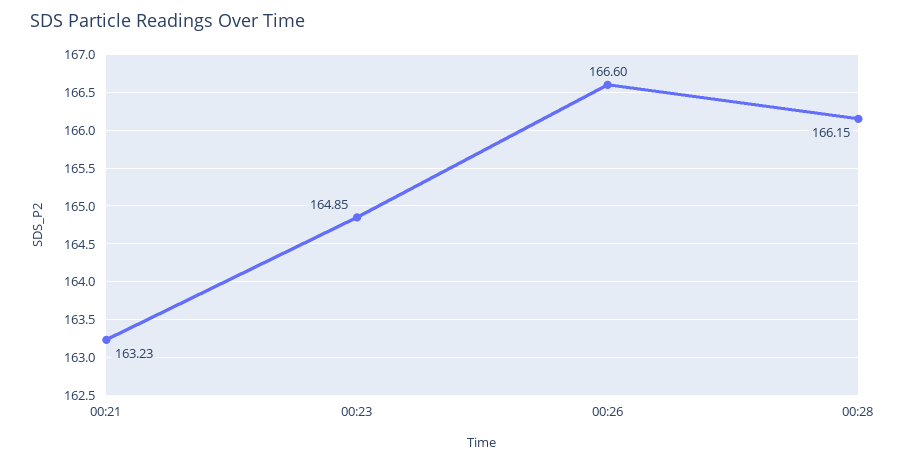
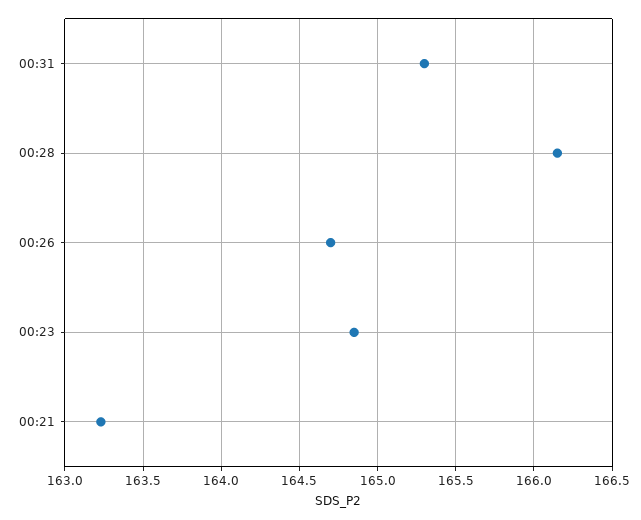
00:26: 166.6 -> 164.7
00:31: none -> 165.3

